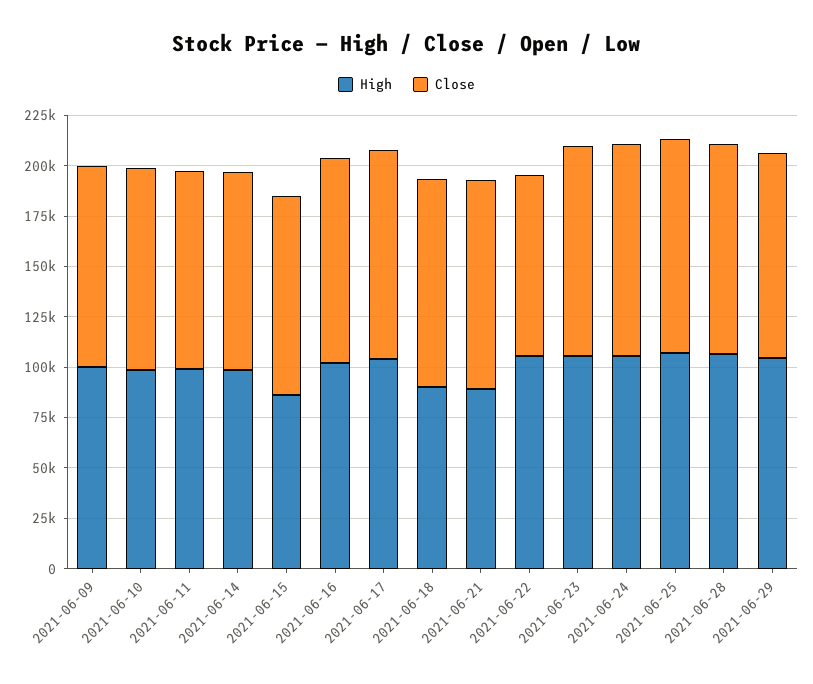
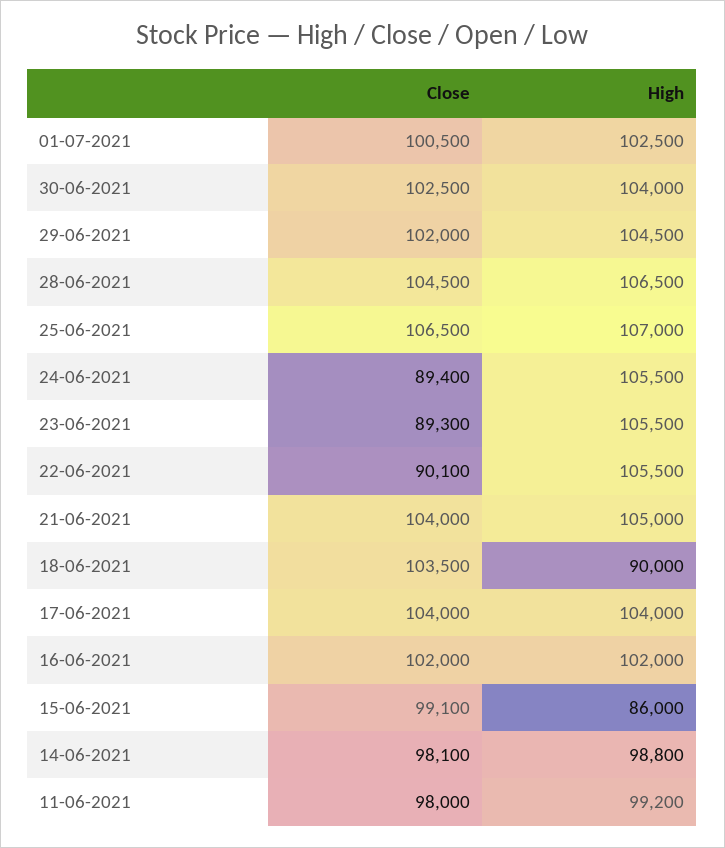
High, 2021-06-09: 100000 -> none
Close, 2021-06-09: 100000 -> none
High, 2021-06-10: 100000 -> none
Close, 2021-06-10: 100000 -> none
High, 2021-06-21: 90000 -> 105000
Close, 2021-06-23: 105000 -> 89300
Close, 2021-06-24: 105000 -> 89400
Close, 01-07-2021: none -> 100500
High, 01-07-2021: none -> 102500
Close, 30-06-2021: none -> 102500
High, 30-06-2021: none -> 104000

